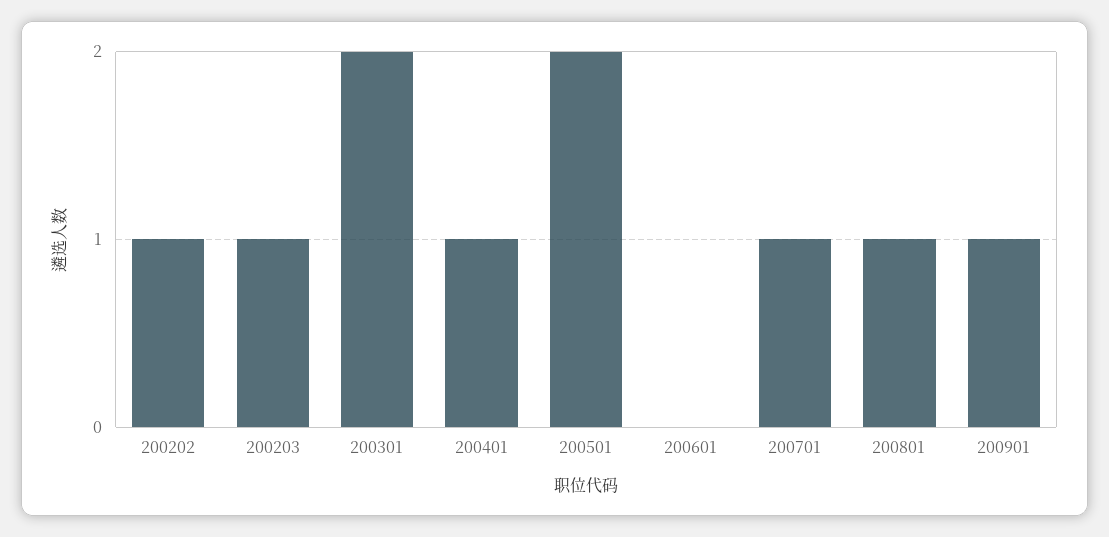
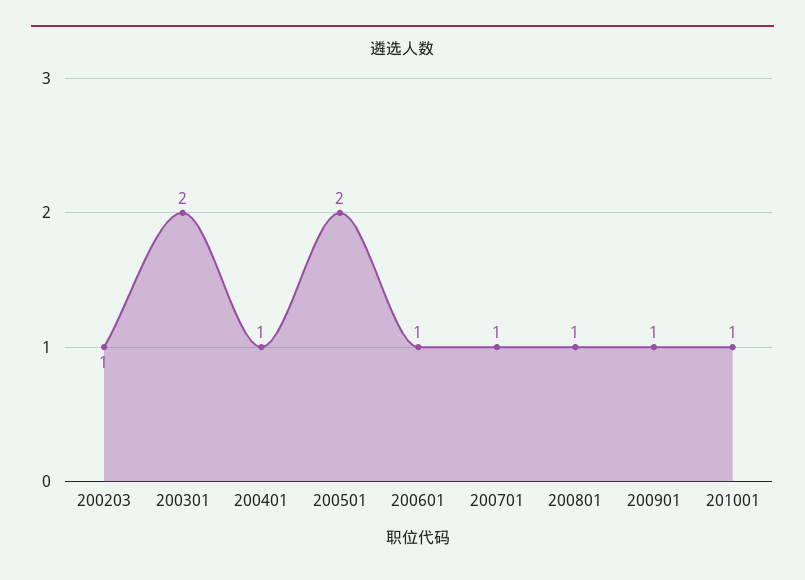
200202: 1 -> none
200601: 0 -> 1
201001: none -> 1

